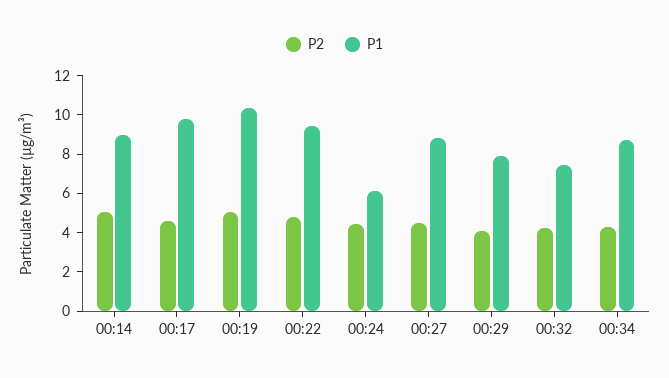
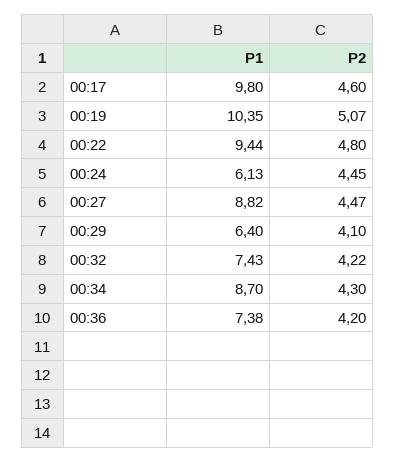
P2, 00:14: 5 -> none
P1, 00:14: 9 -> none
P1, 00:29: 8 -> 6.4
P1, 00:36: none -> 7.38
P2, 00:36: none -> 4.2

